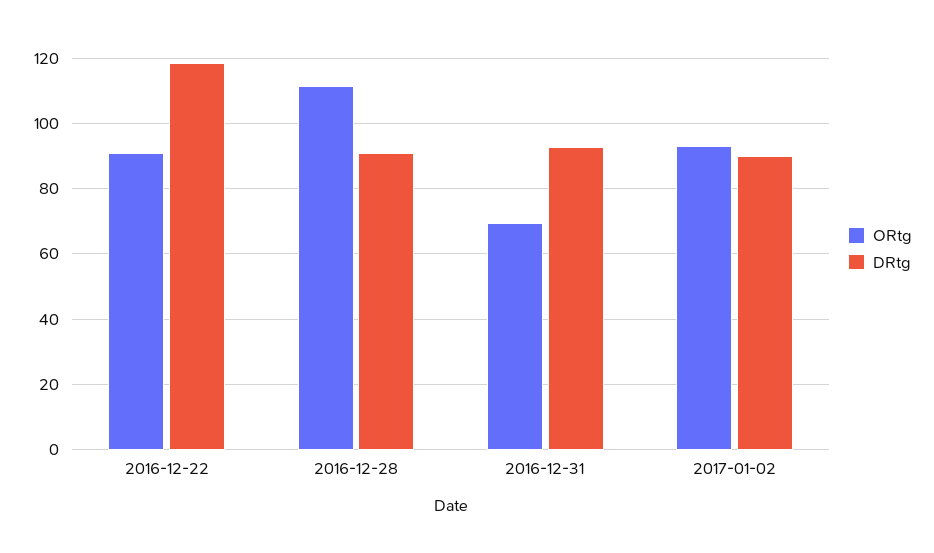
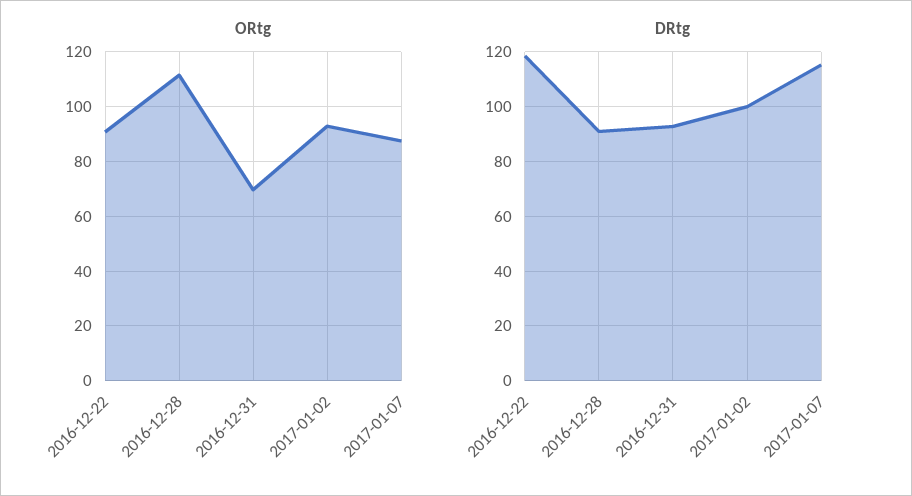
DRtg, 2017-01-02: 90 -> 100
ORtg, 2017-01-07: none -> 87.5
DRtg, 2017-01-07: none -> 115

